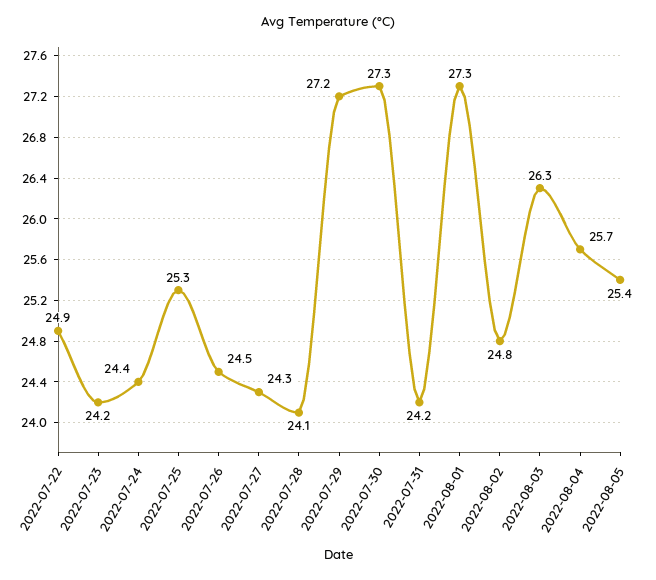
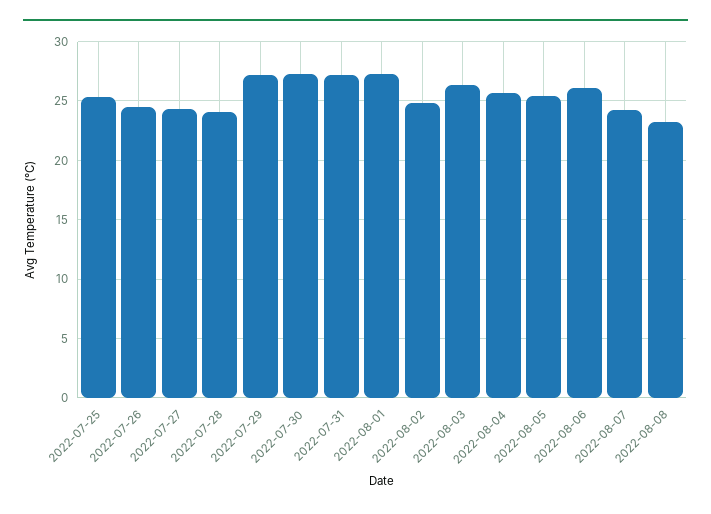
2022-07-22: 24.9 -> none
2022-07-23: 24.2 -> none
2022-07-24: 24.4 -> none
2022-07-31: 24.2 -> 27
2022-08-06: none -> 26
2022-08-07: none -> 24
2022-08-08: none -> 23

